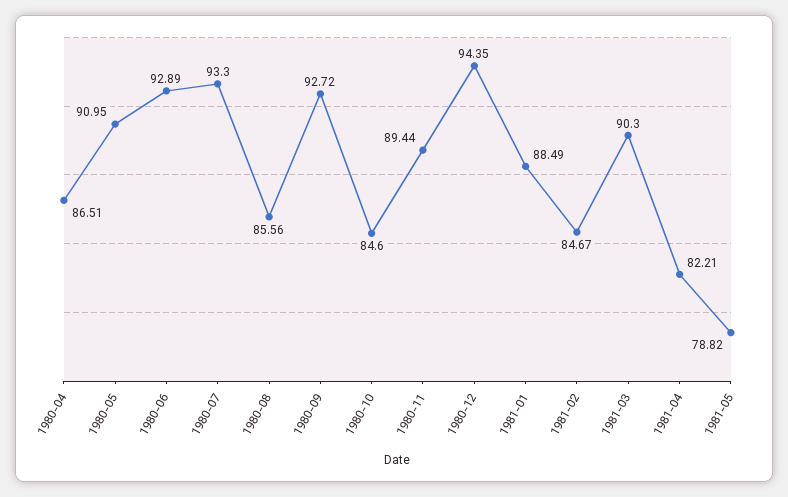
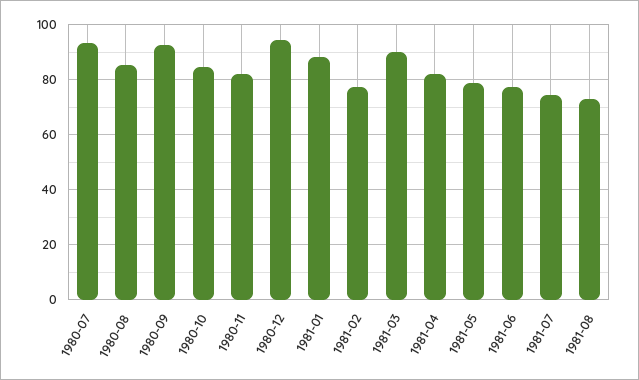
1980-04: 86.51 -> none
1980-05: 90.95 -> none
1980-06: 92.89 -> none
1980-11: 89.44 -> 82.5
1981-02: 84.67 -> 77.5
1981-06: none -> 77.5
1981-07: none -> 75
1981-08: none -> 72.5

